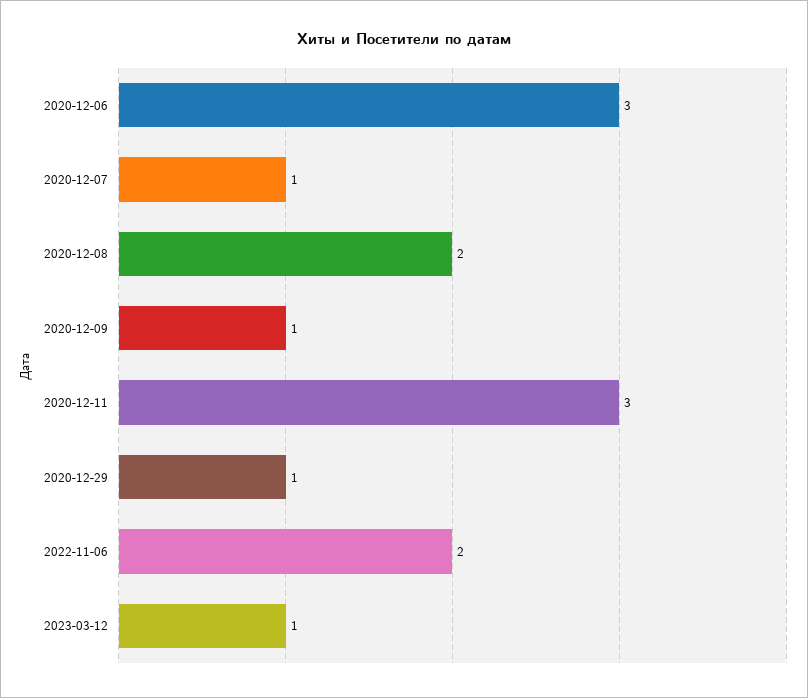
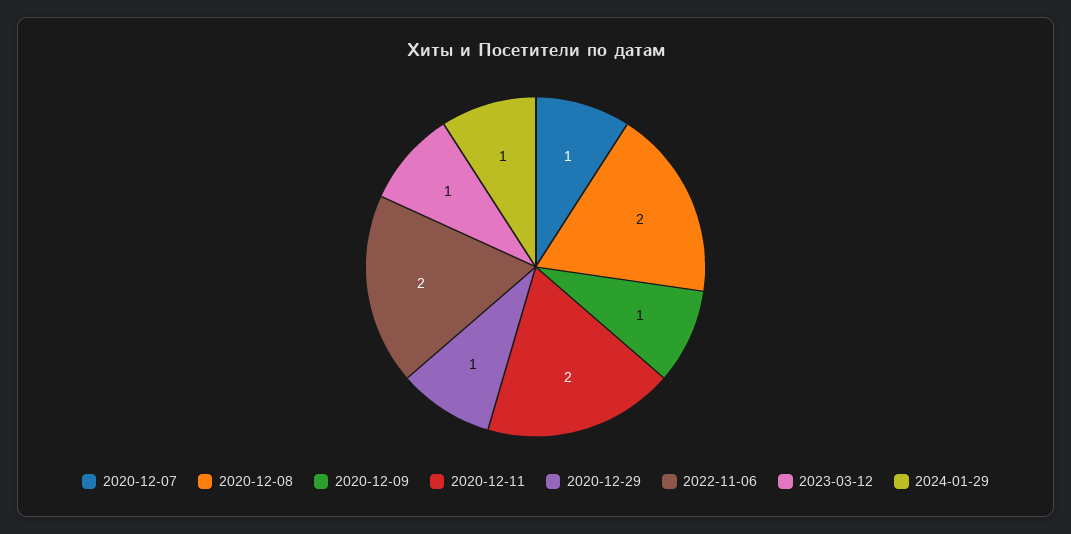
2020-12-06: 3 -> none
2020-12-11: 3 -> 2
2024-01-29: none -> 1

